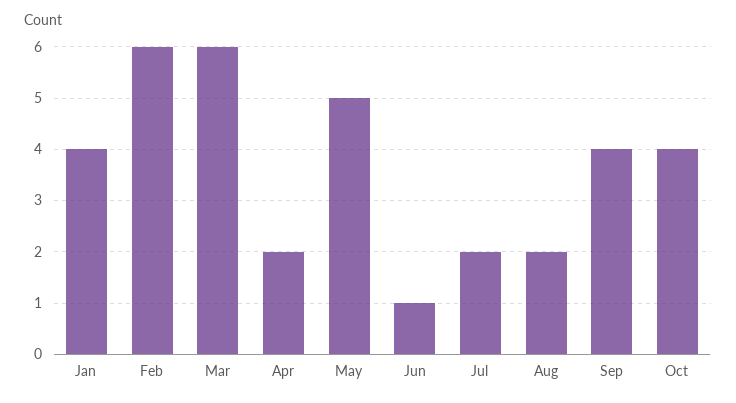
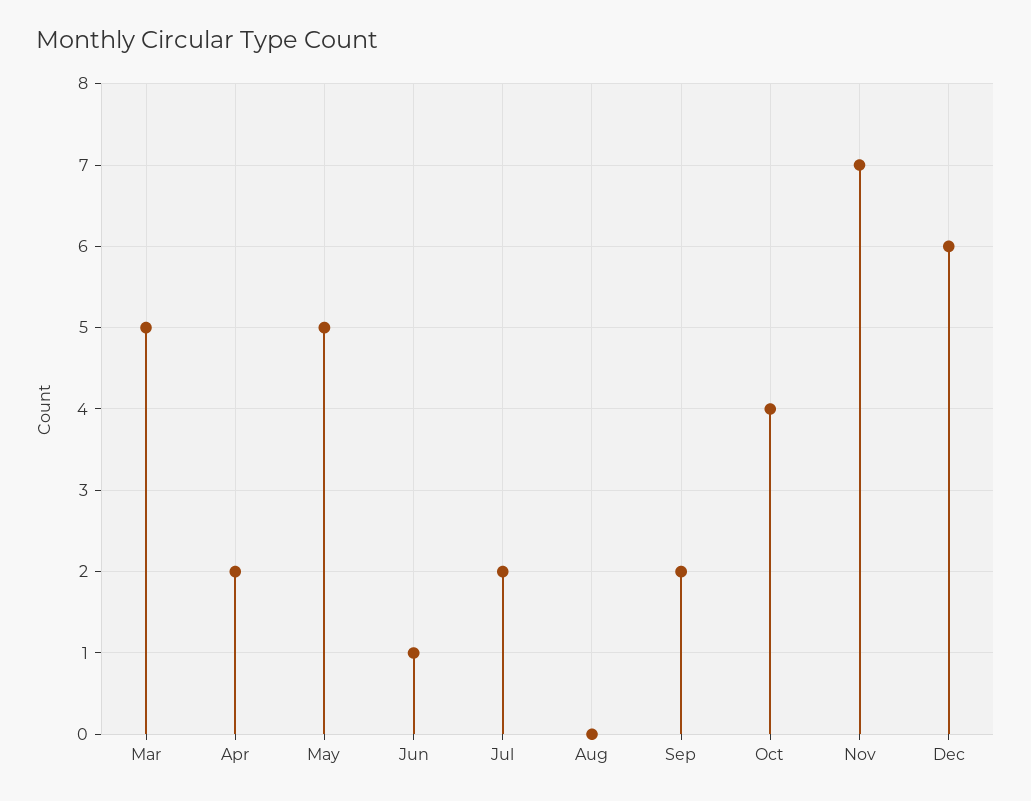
Jan: 4 -> none
Feb: 6 -> none
Mar: 6 -> 5
Aug: 2 -> 0
Sep: 4 -> 2
Nov: none -> 7
Dec: none -> 6

